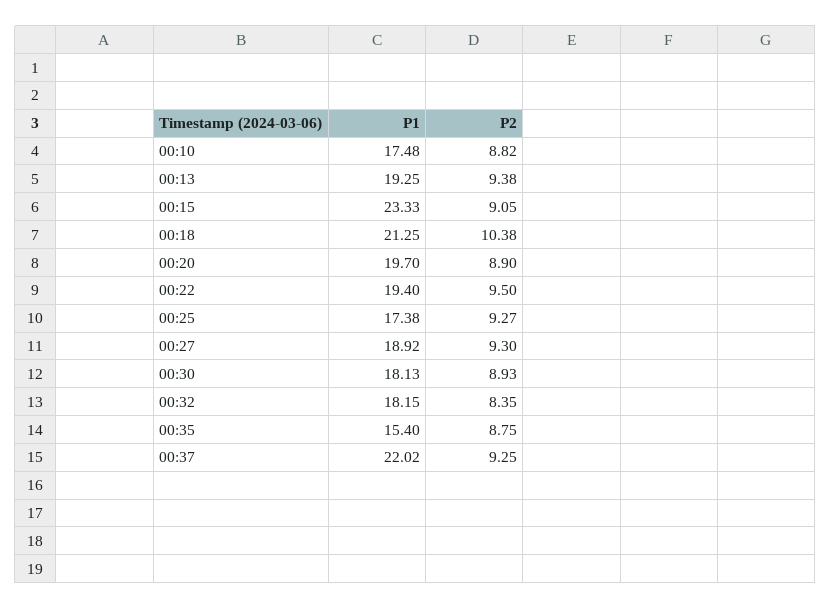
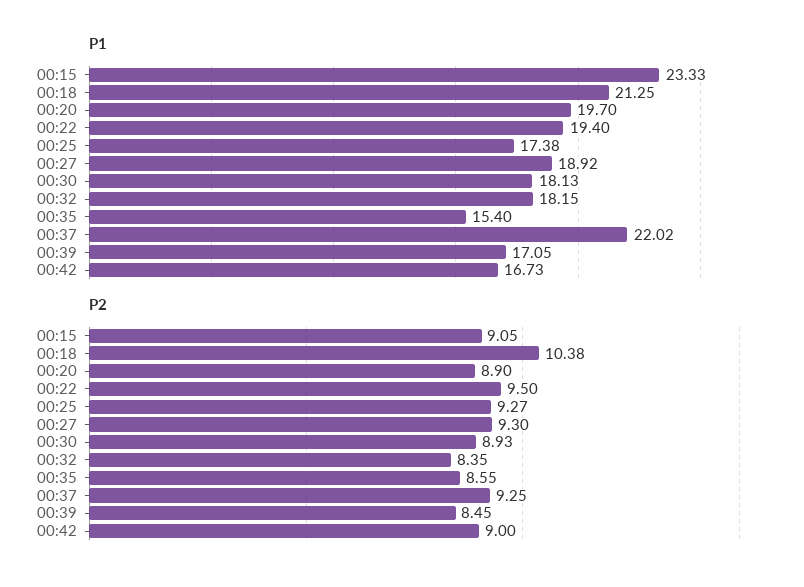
P1, 00:10: 17.48 -> none
P2, 00:10: 8.82 -> none
P1, 00:13: 19.25 -> none
P2, 00:13: 9.38 -> none
P2, 00:35: 8.75 -> 8.55
P1, 00:39: none -> 17.05
P1, 00:42: none -> 16.73
P2, 00:39: none -> 8.45
P2, 00:42: none -> 9

